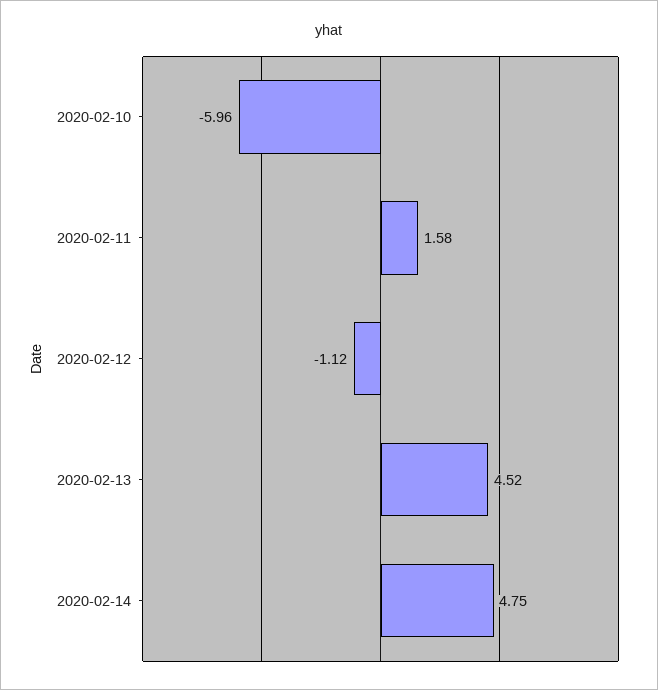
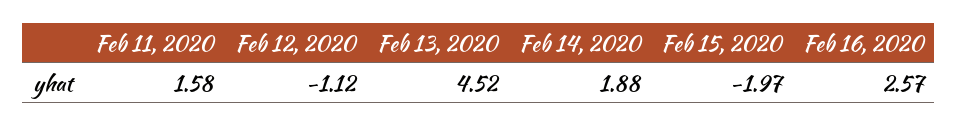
2020-02-10: -5.96 -> none
2020-02-14: 4.75 -> 1.88
Feb 15, 2020: none -> -1.97
Feb 16, 2020: none -> 2.57

